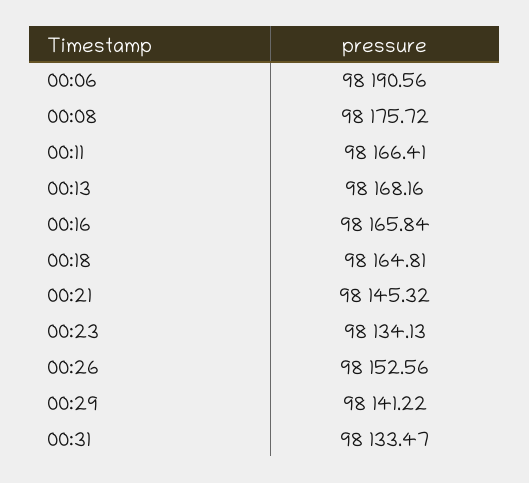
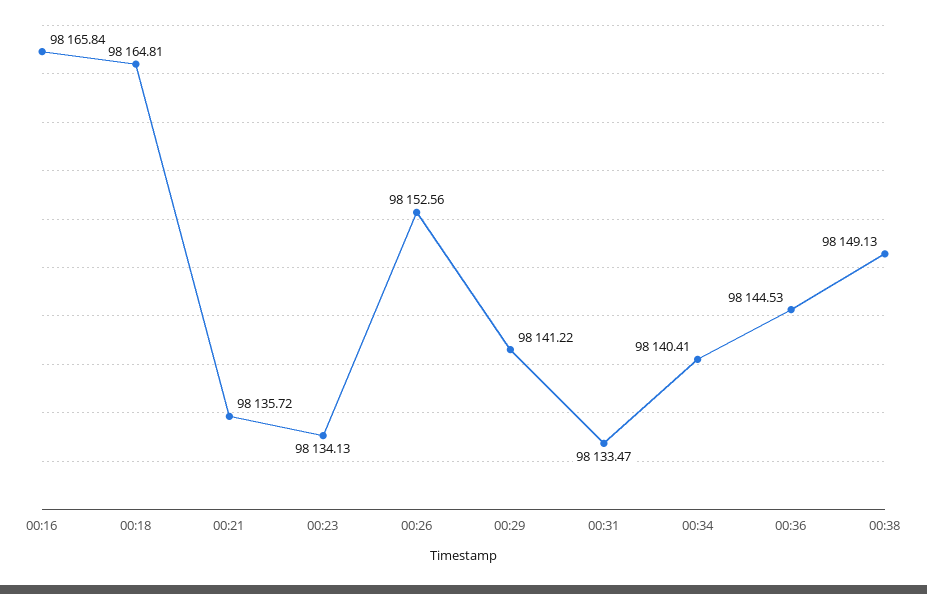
00:06: 98190.56 -> none
00:08: 98175.72 -> none
00:11: 98166.41 -> none
00:13: 98168.16 -> none
00:21: 98145.32 -> 98135.72
00:34: none -> 98140.41
00:36: none -> 98144.53
00:38: none -> 98149.13

